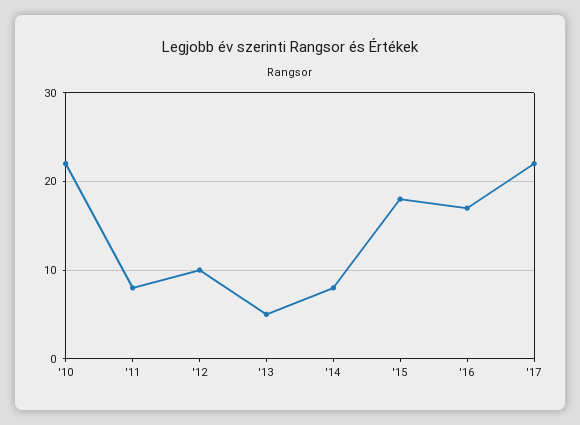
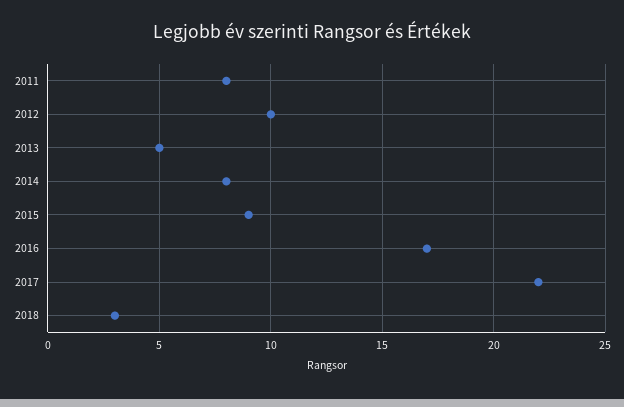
'10: 22 -> none
'15: 18 -> 9
2018: none -> 3

